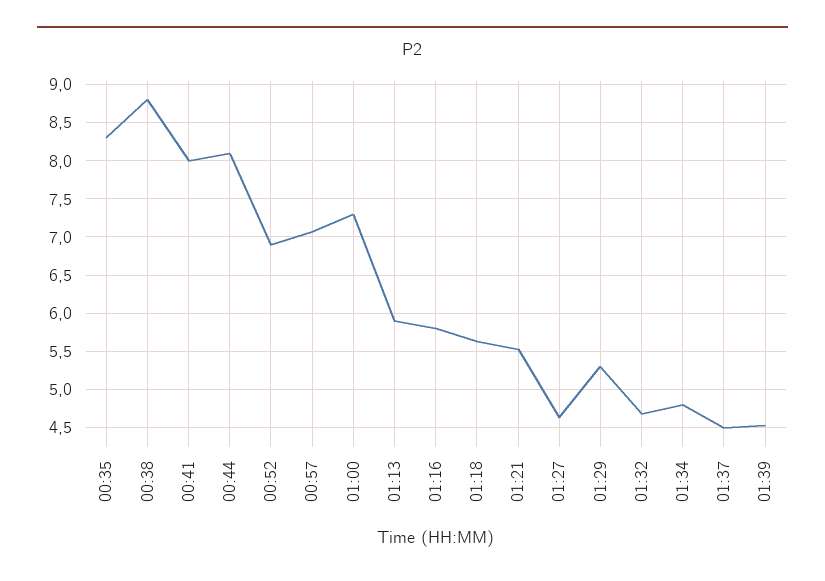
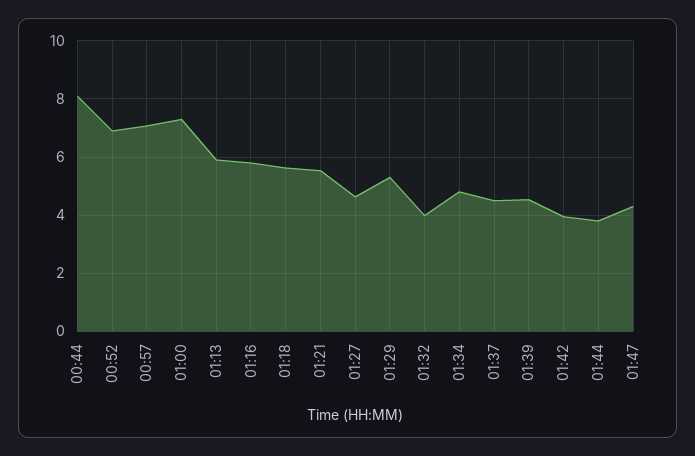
00:35: 8.3 -> none
00:38: 8.8 -> none
00:41: 8 -> none
01:32: 4.7 -> 4
01:42: none -> 4
01:44: none -> 3.75
01:47: none -> 4.25

